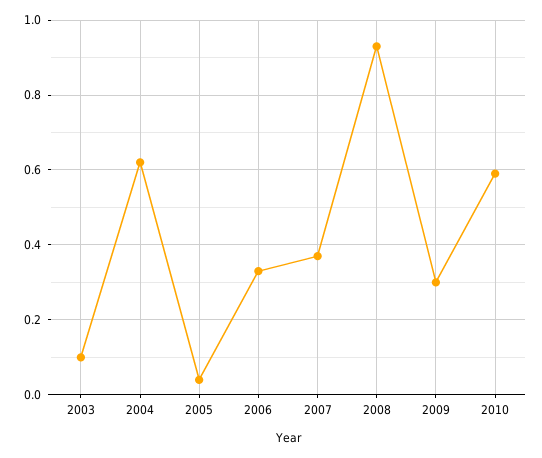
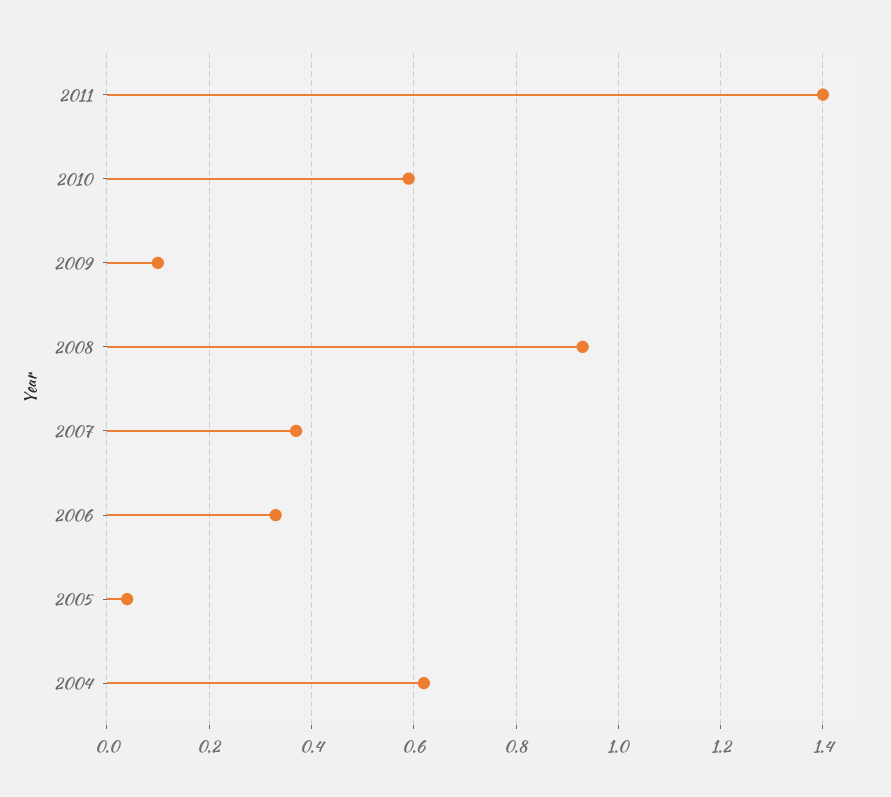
2003: 0.1 -> none
2009: 0.3 -> 0.1
2011: none -> 1.4

